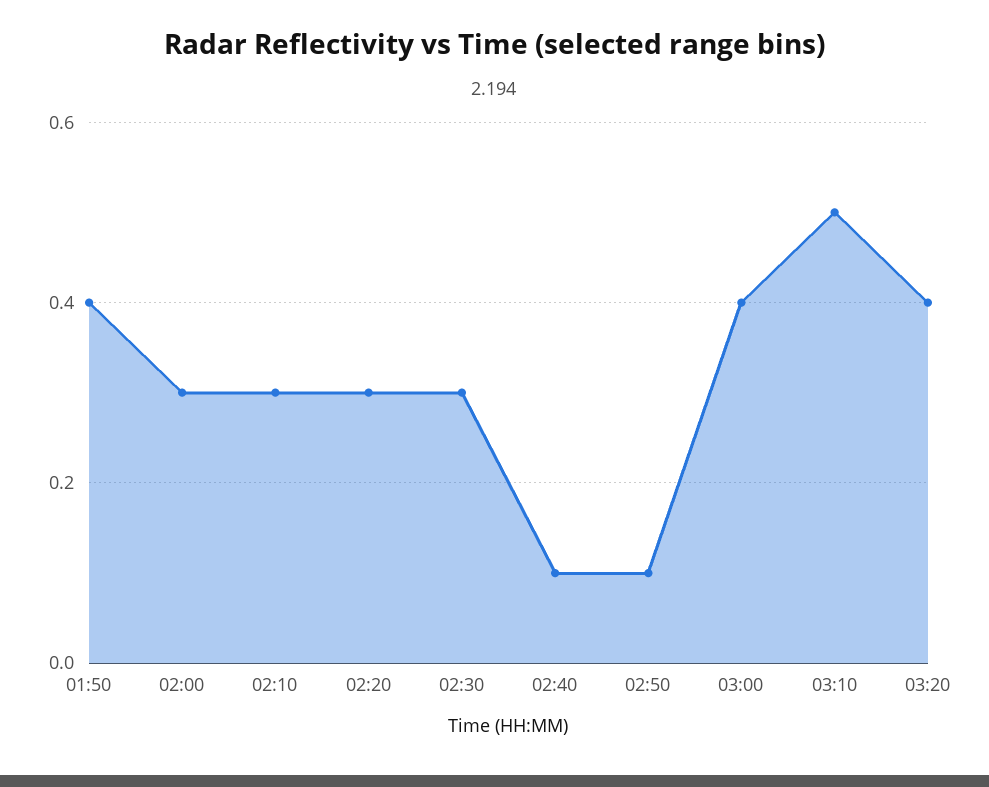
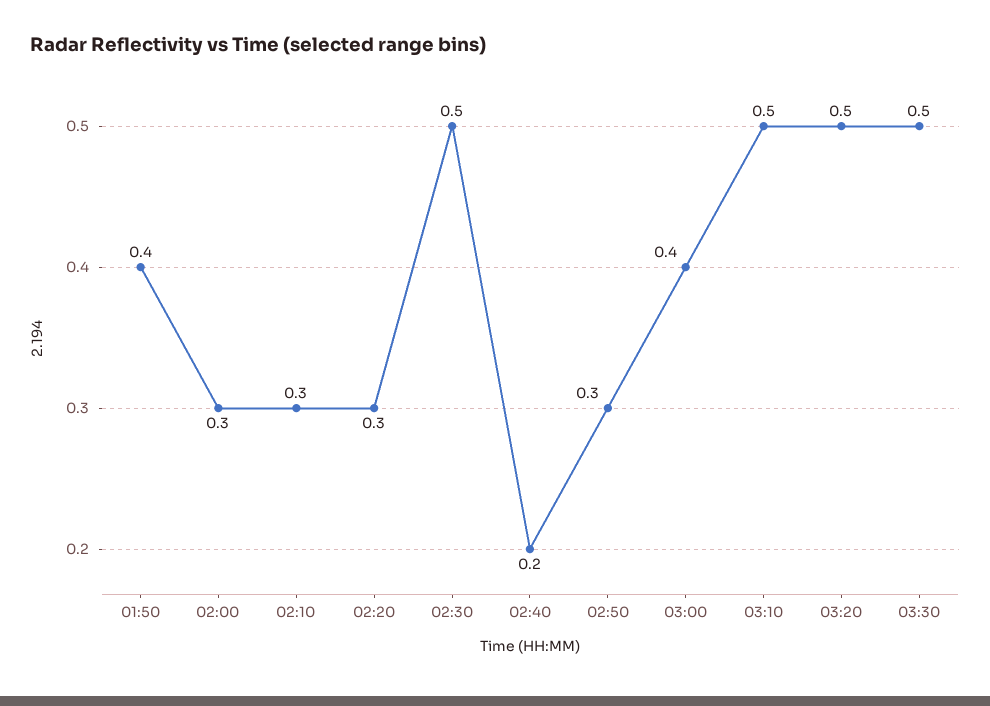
02:30: 0.3 -> 0.5
02:40: 0.1 -> 0.2
02:50: 0.1 -> 0.3
03:20: 0.4 -> 0.5
03:30: none -> 0.5

